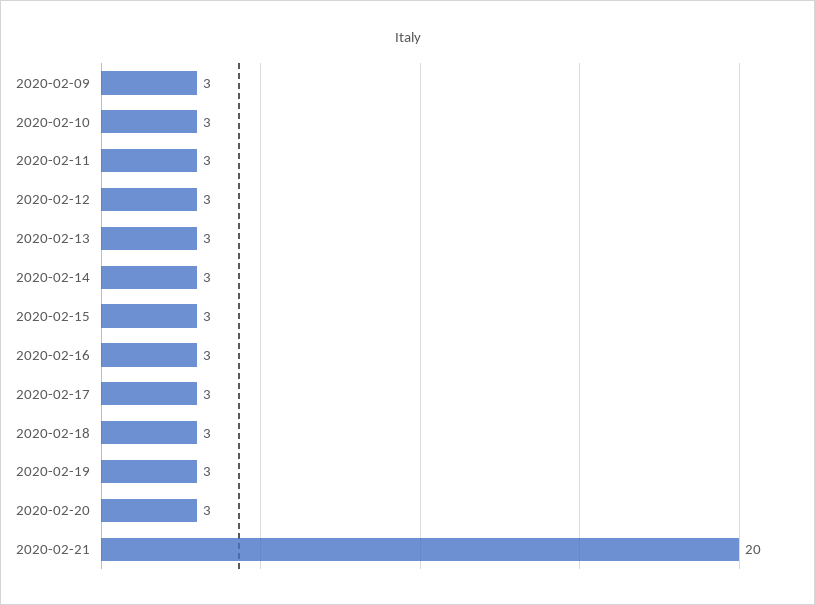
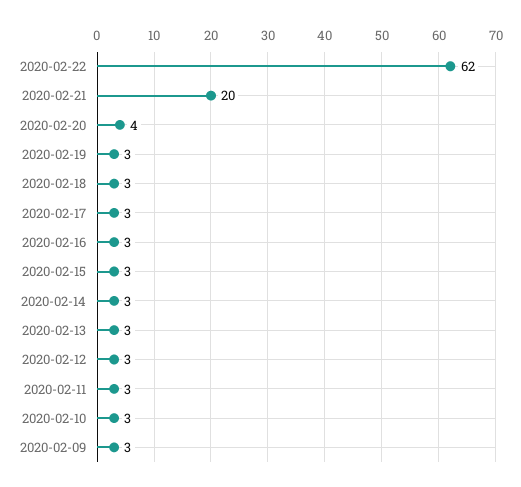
2020-02-20: 3 -> 4
2020-02-22: none -> 62

